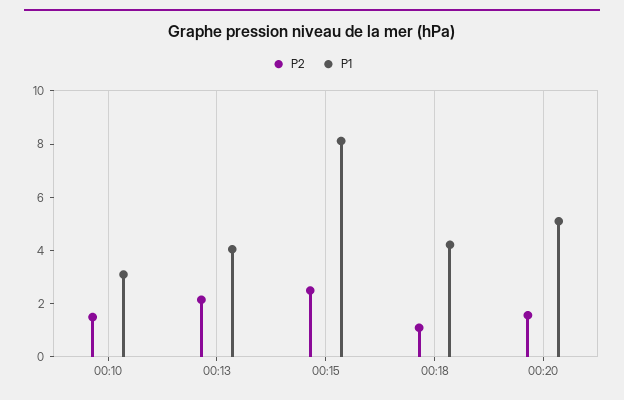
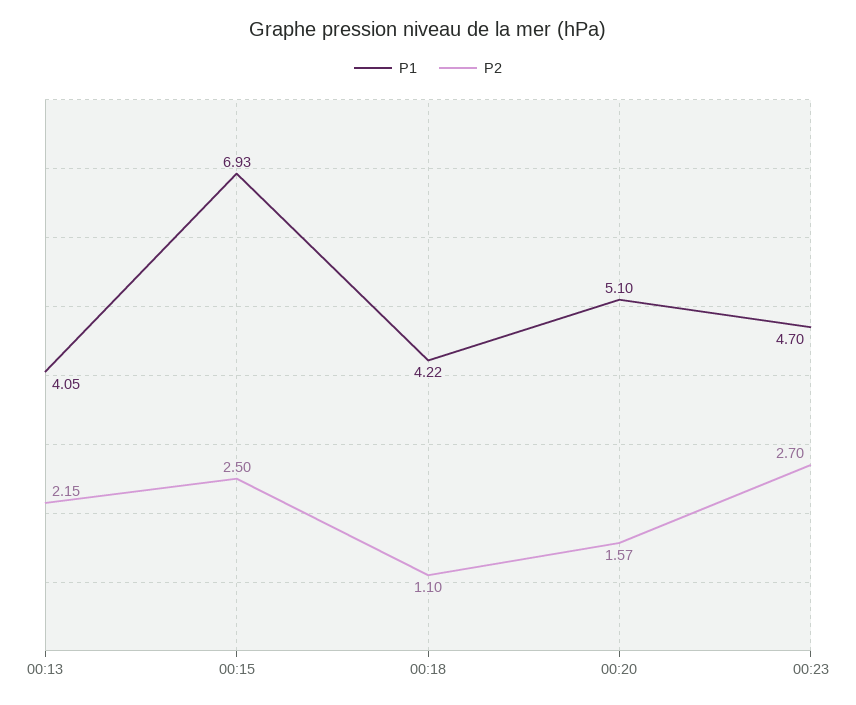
P2, 00:10: 1.5 -> none
P1, 00:10: 3 -> none
P1, 00:15: 8 -> 6.93
P1, 00:23: none -> 4.7
P2, 00:23: none -> 2.7

